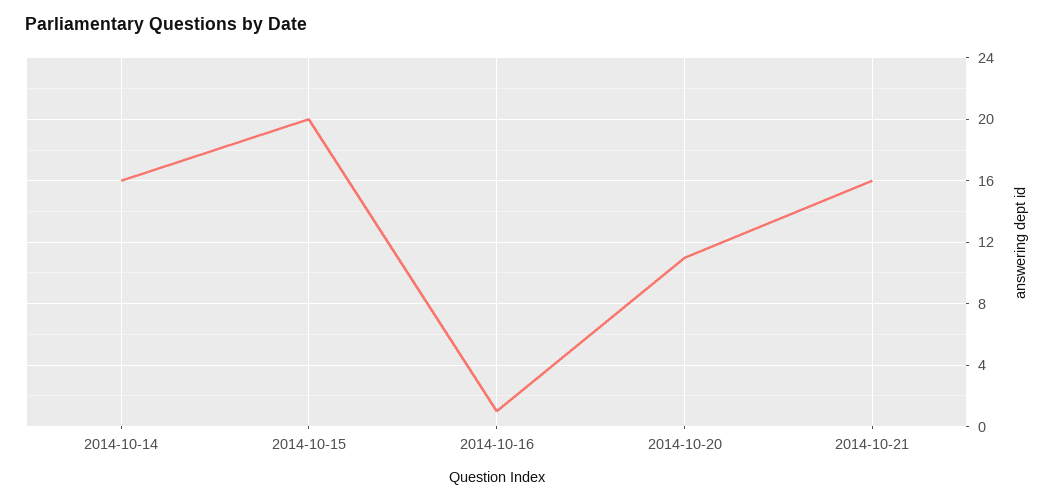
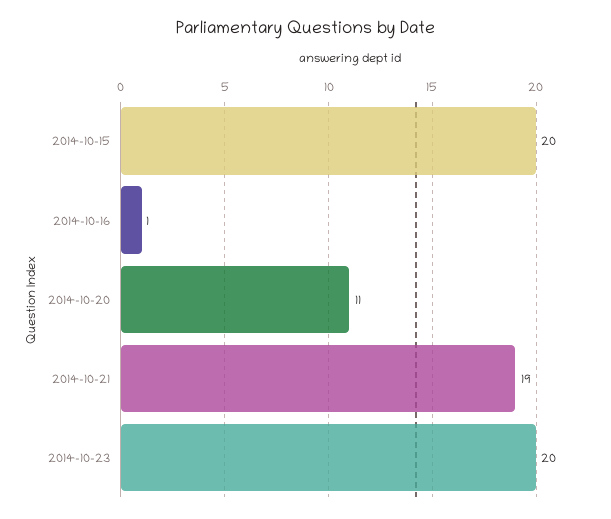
2014-10-14: 16 -> none
2014-10-21: 16 -> 19
2014-10-23: none -> 20

